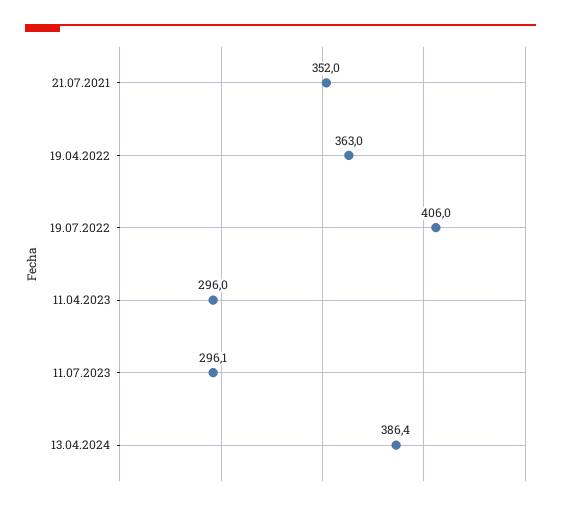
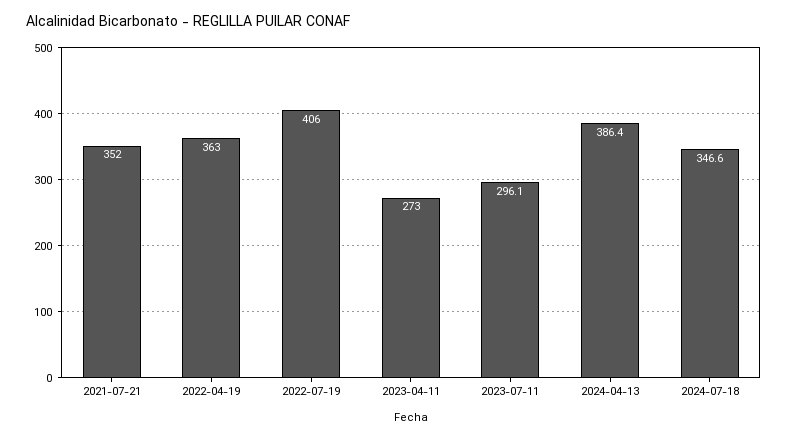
11.04.2023: 296 -> 273
2024-07-18: none -> 346.6

